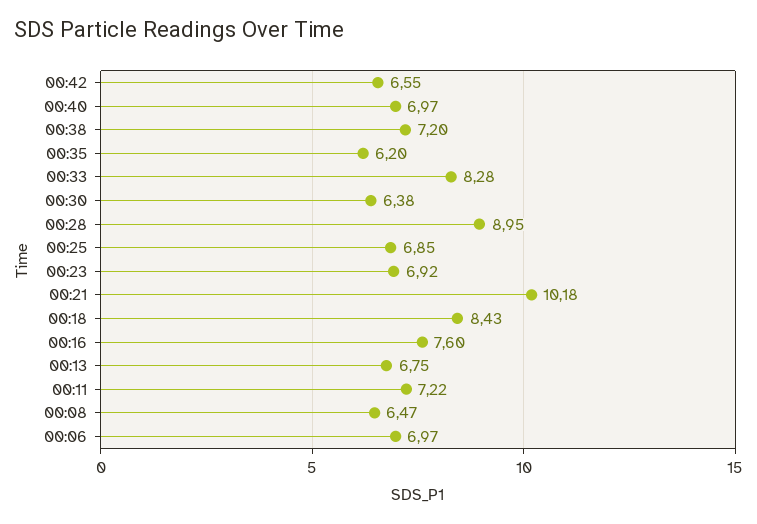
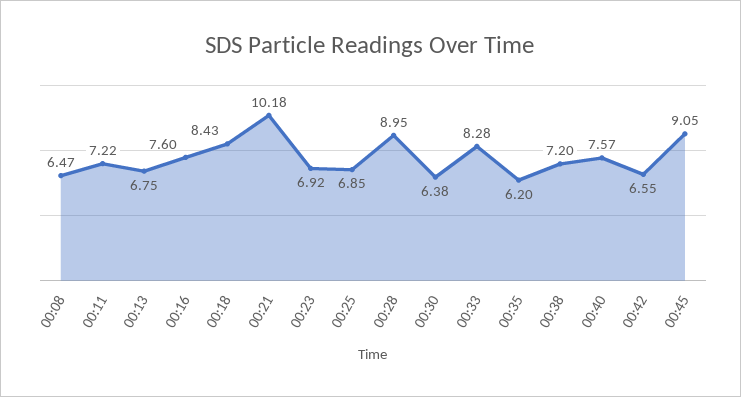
00:40: 6.97 -> 7.57
00:06: 6.97 -> none
00:45: none -> 9.05

